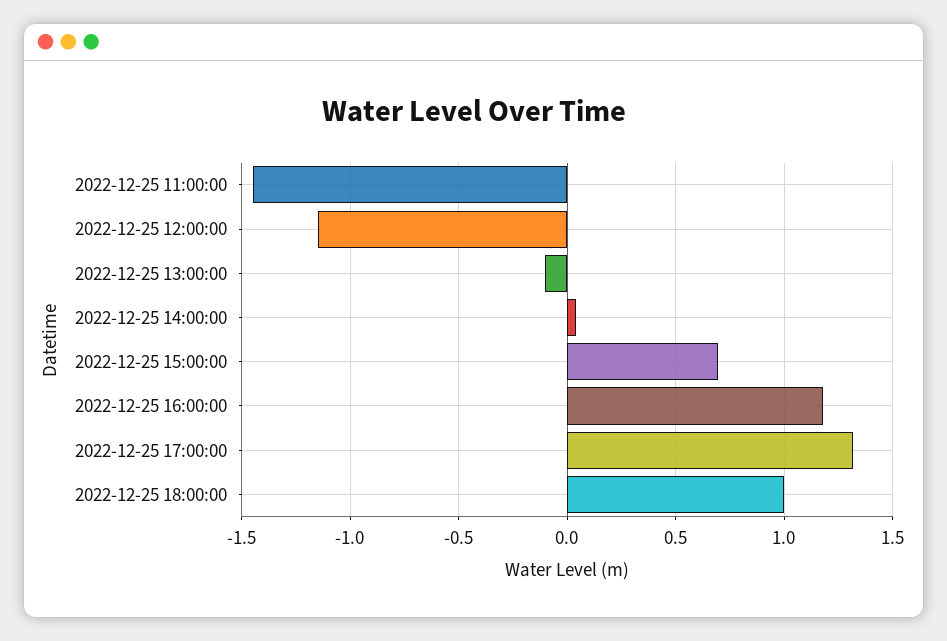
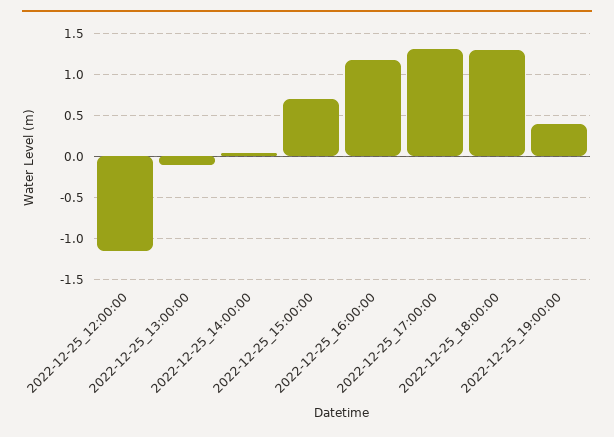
2022-12-25 11:00:00: -1.45 -> none
2022-12-25 18:00:00: 1 -> 1.3
2022-12-25_19:00:00: none -> 0.4

